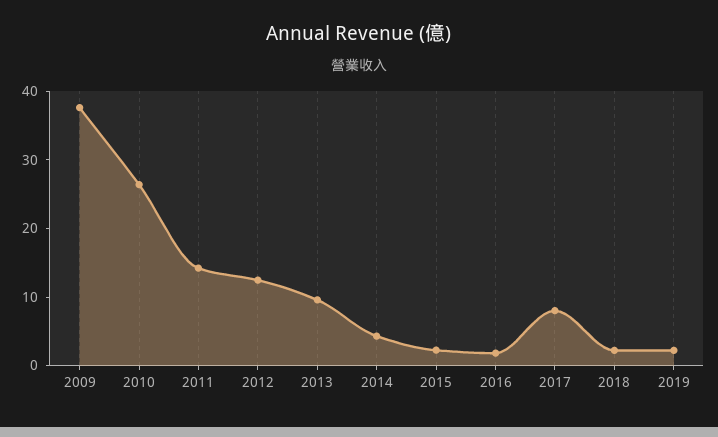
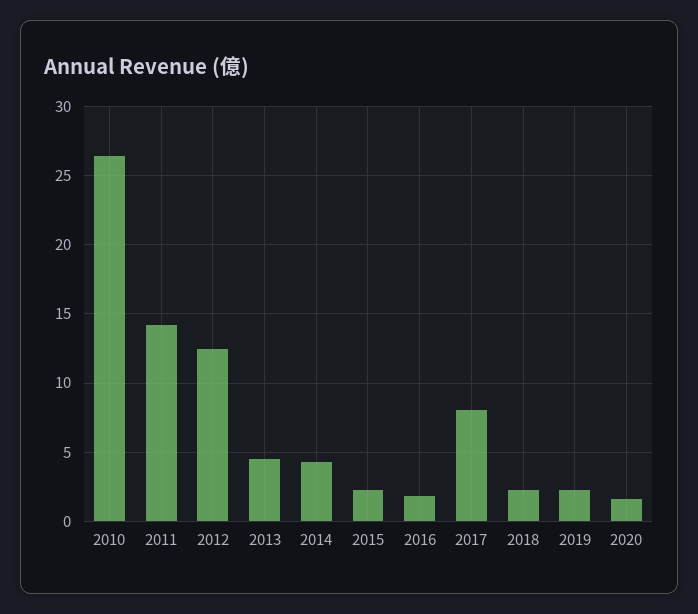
2009: 38 -> none
2013: 10 -> 4.5
2020: none -> 1.5

